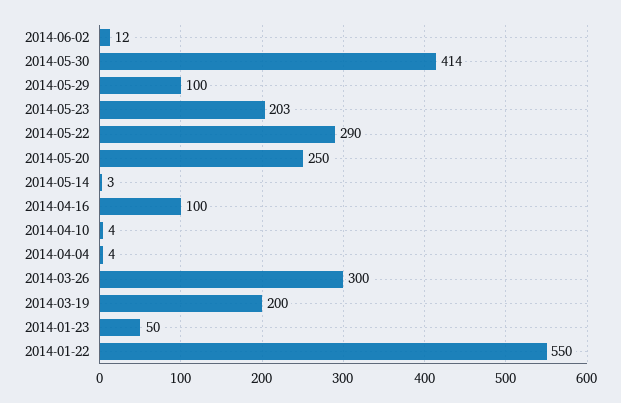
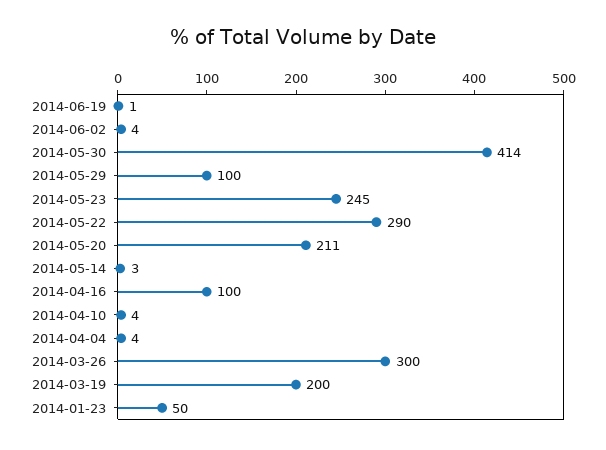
2014-06-02: 12 -> 4
2014-05-23: 203 -> 245
2014-05-20: 250 -> 211
2014-01-22: 550 -> none
2014-06-19: none -> 1

